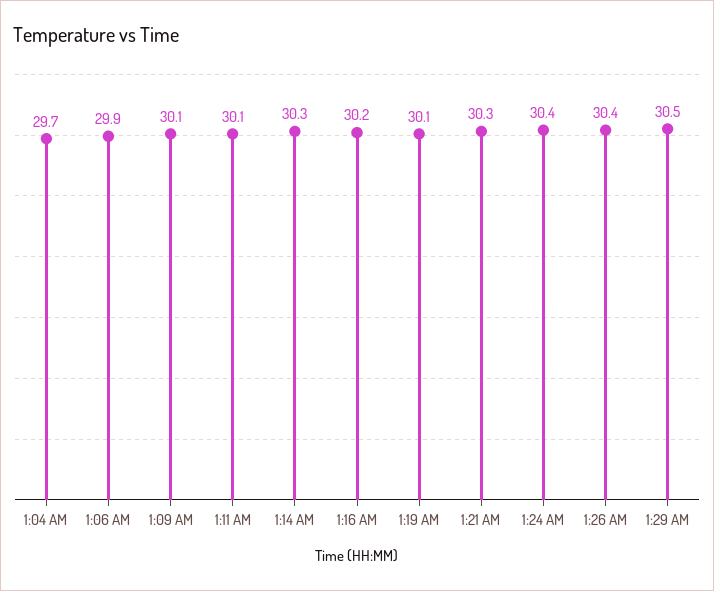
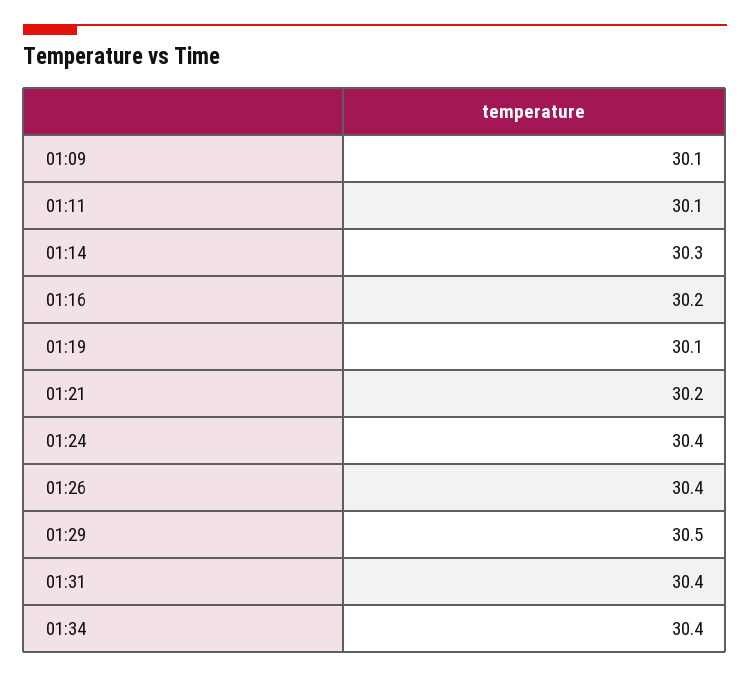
1:04 AM: 29.7 -> none
1:06 AM: 29.9 -> none
1:21 AM: 30.3 -> 30.2
01:31: none -> 30.4
01:34: none -> 30.4

